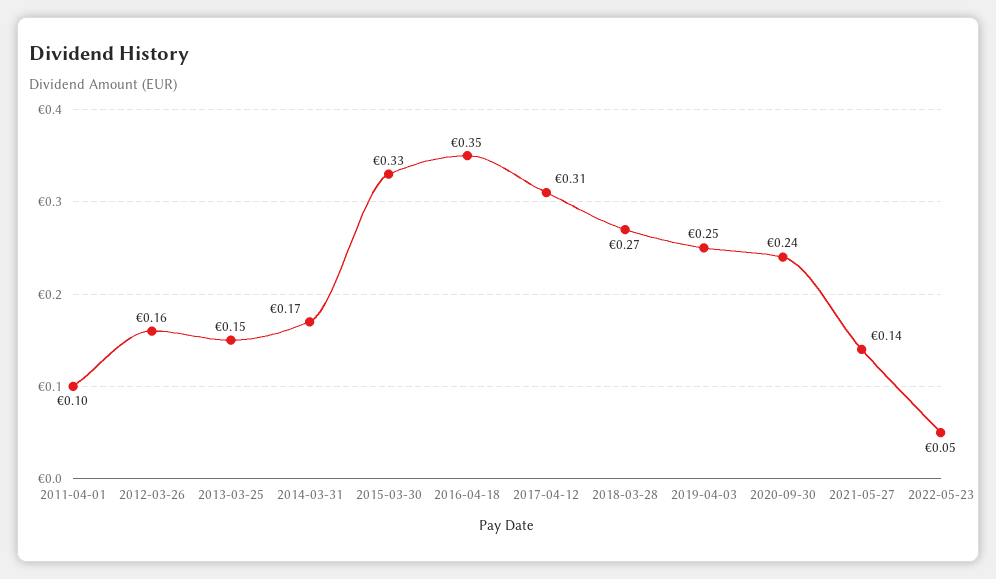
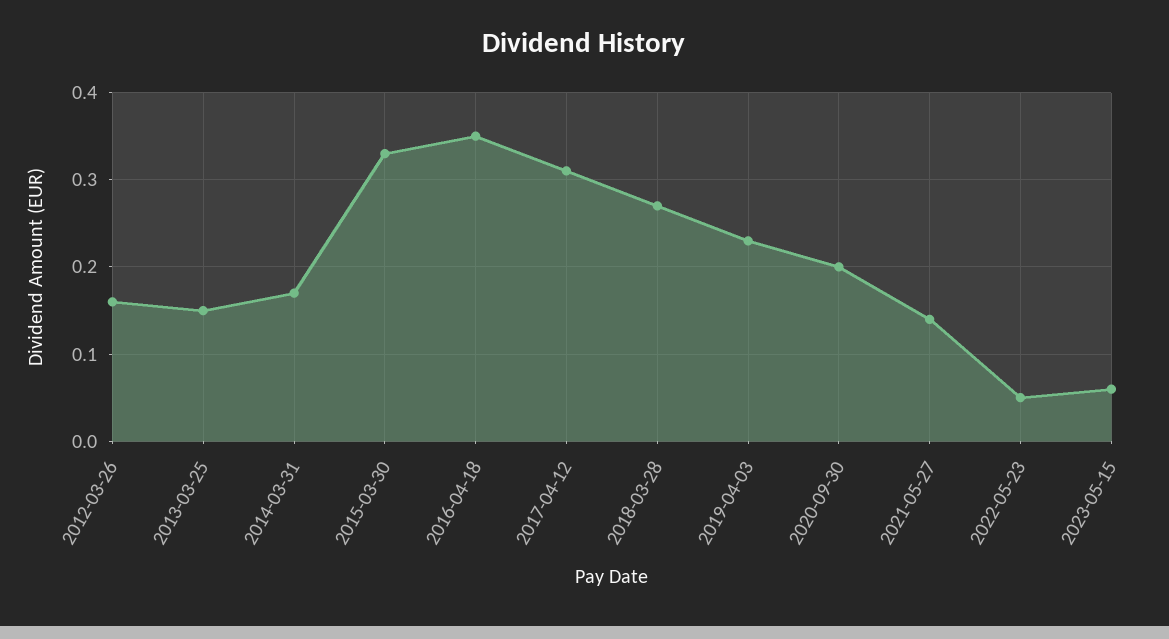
2011-04-01: 0.1 -> none
2019-04-03: 0.25 -> 0.23
2020-09-30: 0.24 -> 0.2
2023-05-15: none -> 0.06

